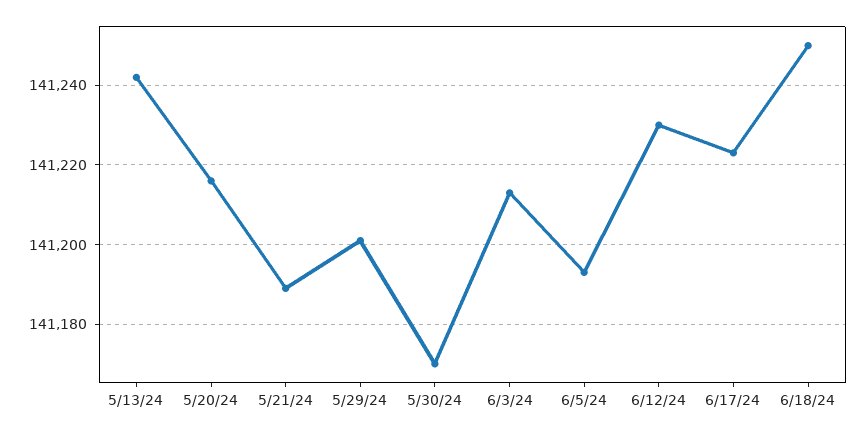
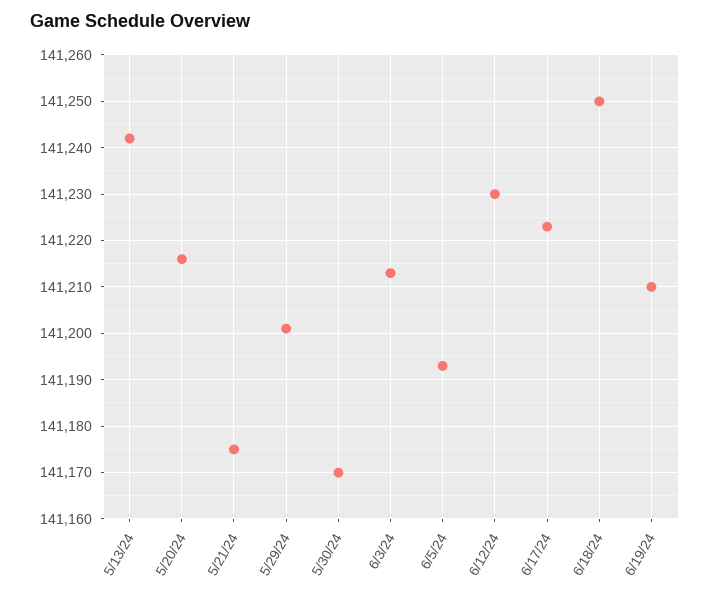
5/21/24: 141190 -> 141175
6/19/24: none -> 141210

